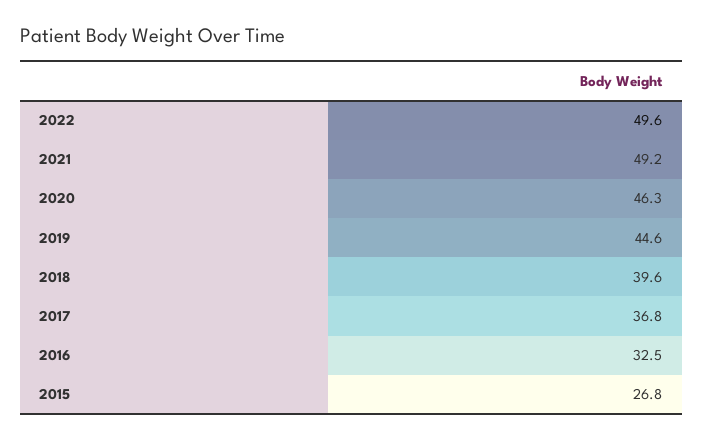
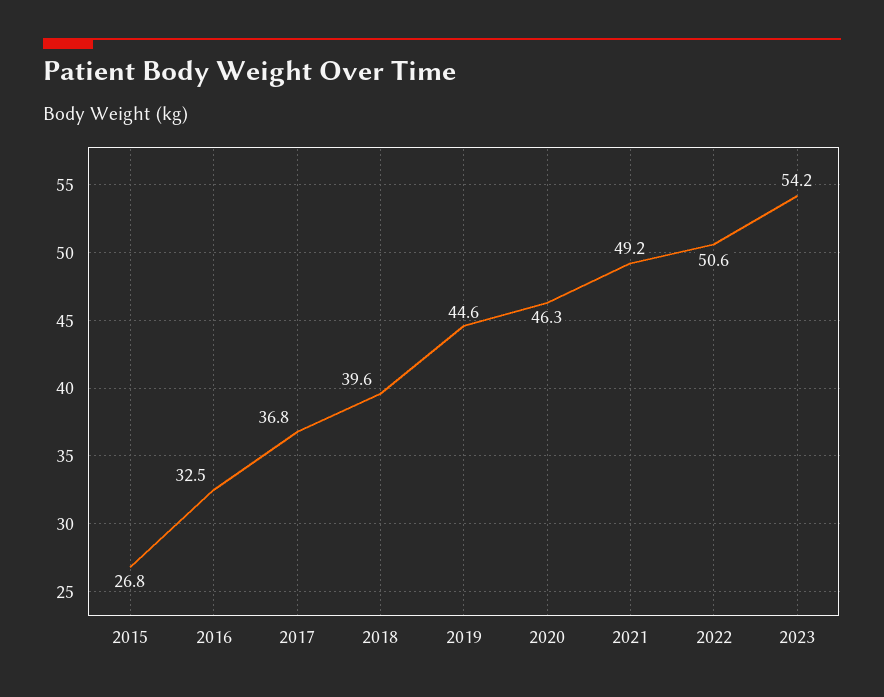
2022: 49.6 -> 50.6
2023: none -> 54.2

